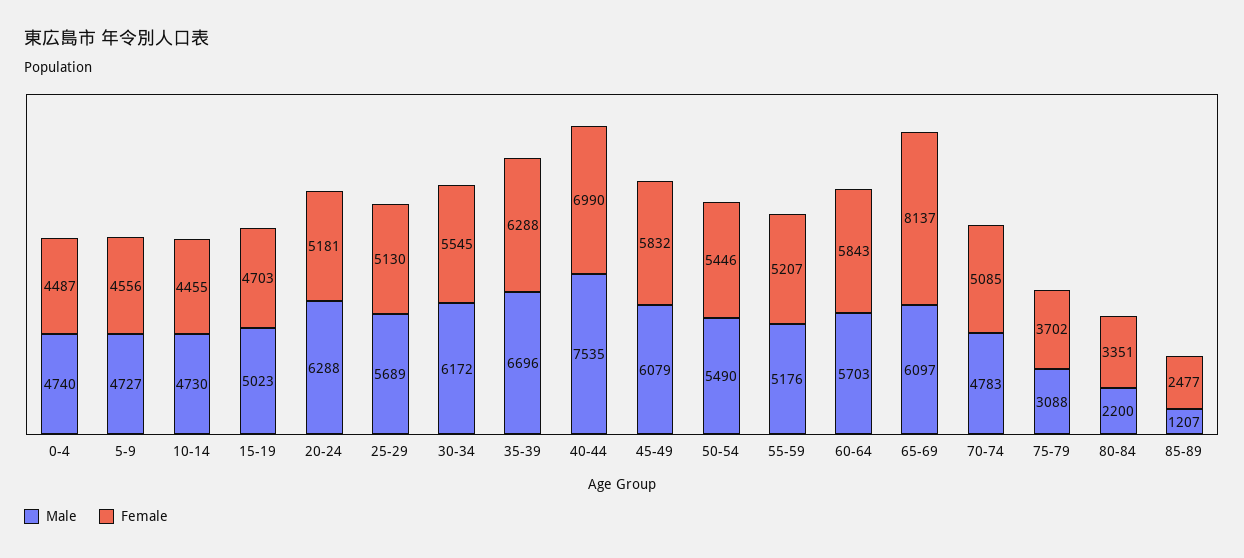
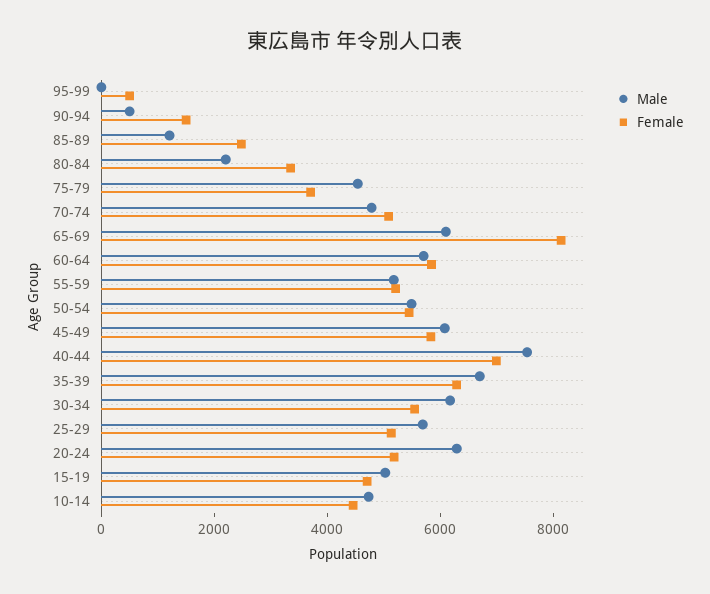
Male, 0-4: 4740 -> none
Female, 0-4: 4487 -> none
Male, 5-9: 4727 -> none
Female, 5-9: 4556 -> none
Male, 75-79: 3088 -> 4500
Male, 95-99: none -> 0
Female, 95-99: none -> 500
Male, 90-94: none -> 500
Female, 90-94: none -> 1500

